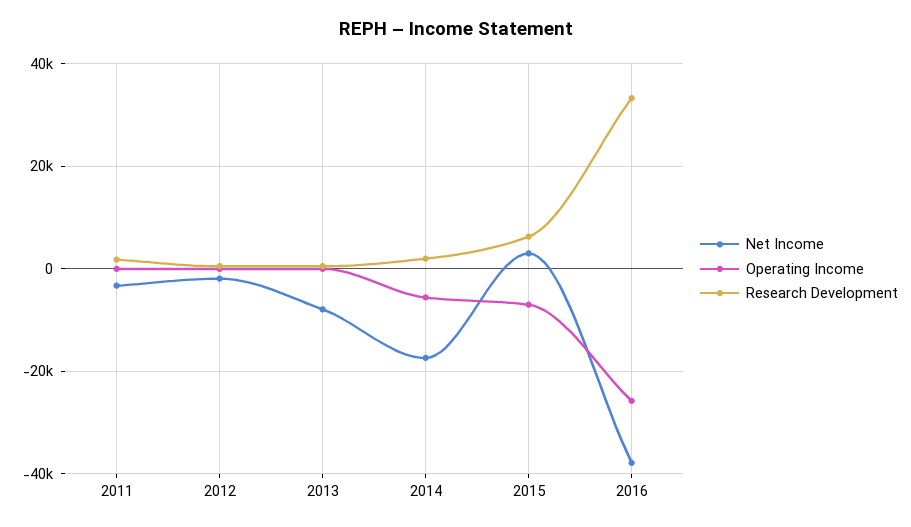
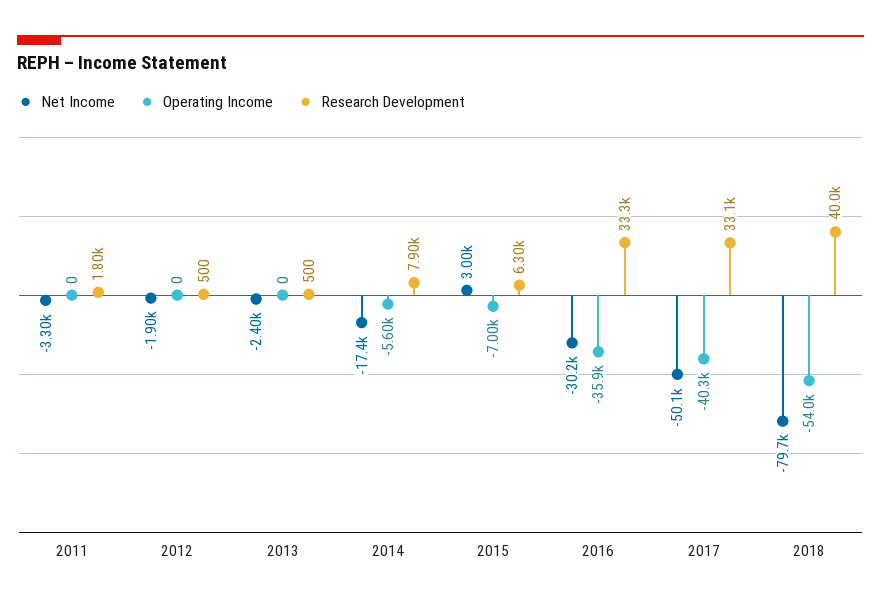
Net Income, 2013: -8000 -> -2400
Research Development, 2014: 2000 -> 7900
Net Income, 2016: -38000 -> -30200
Operating Income, 2016: -26000 -> -35900
Net Income, 2017: none -> -50100
Operating Income, 2017: none -> -40300
Research Development, 2017: none -> 33100
Net Income, 2018: none -> -79700
Operating Income, 2018: none -> -54000
Research Development, 2018: none -> 40000

